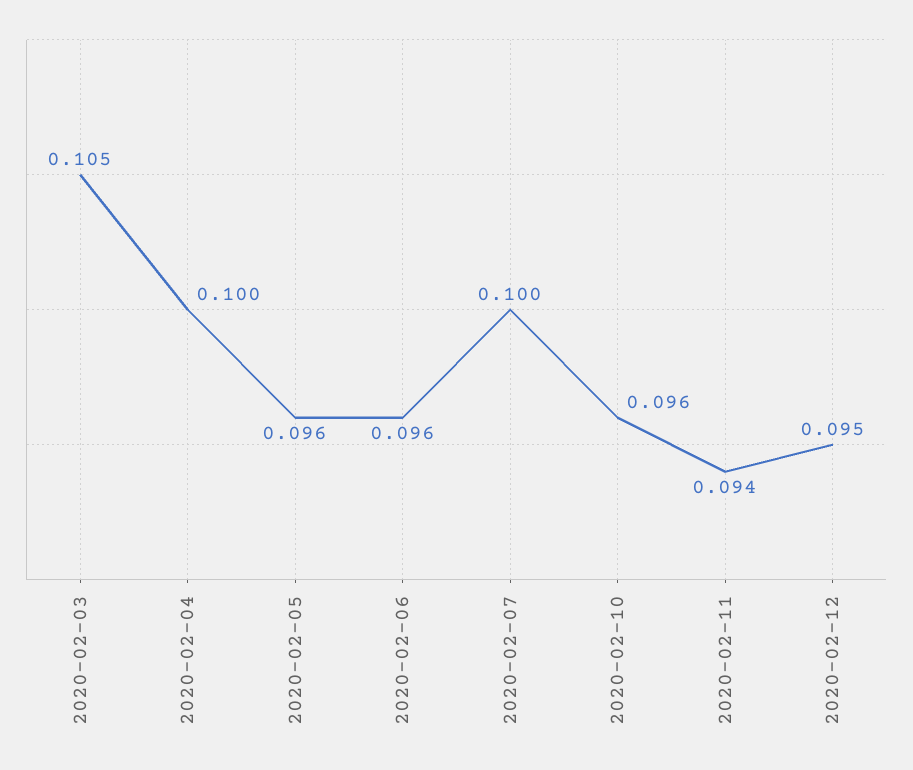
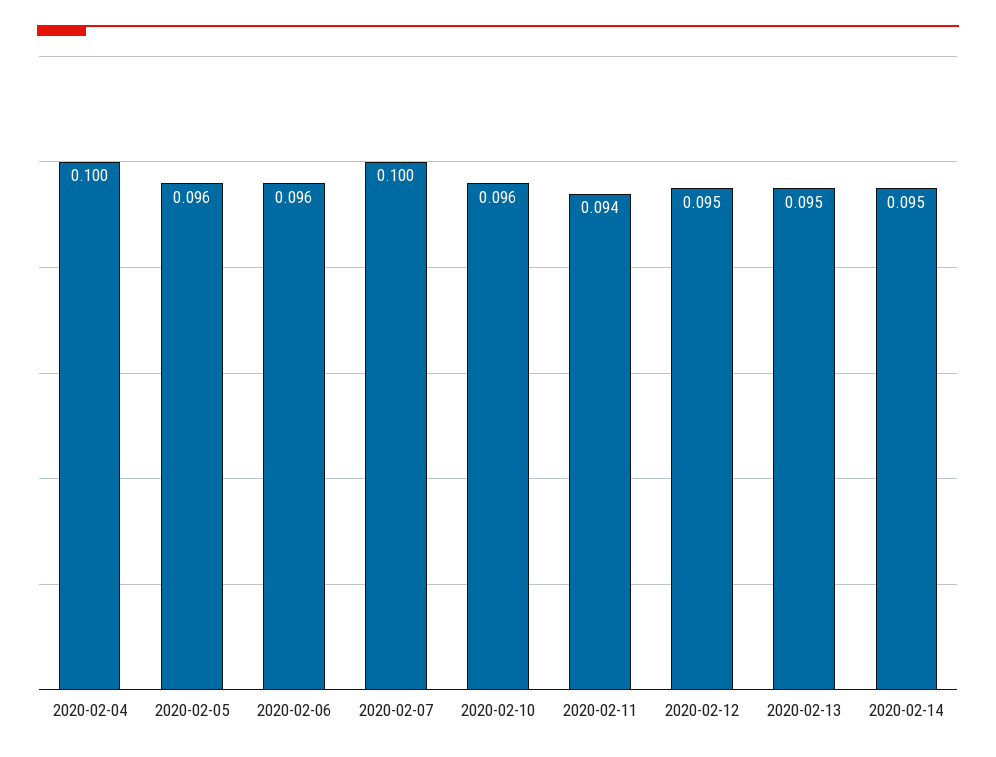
2020-02-03: 0.105 -> none
2020-02-13: none -> 0.095
2020-02-14: none -> 0.095

